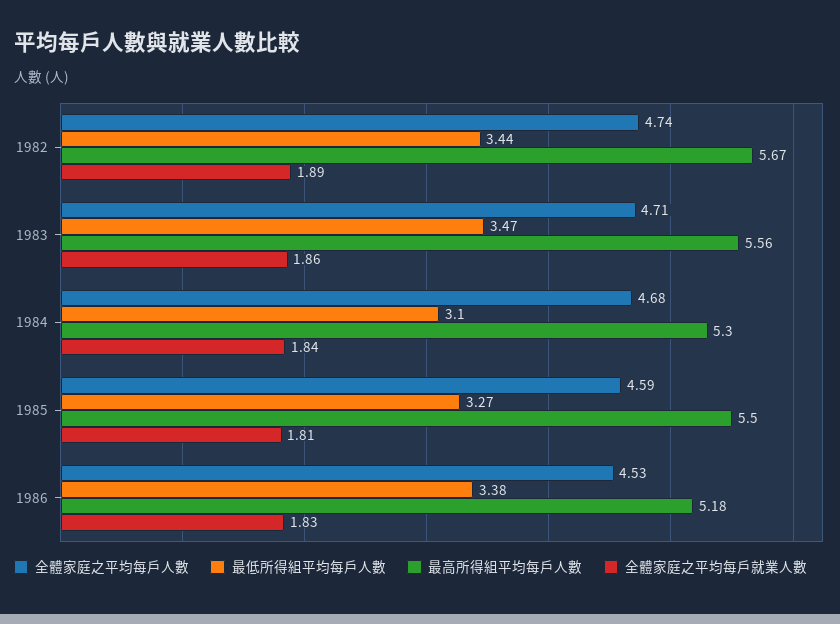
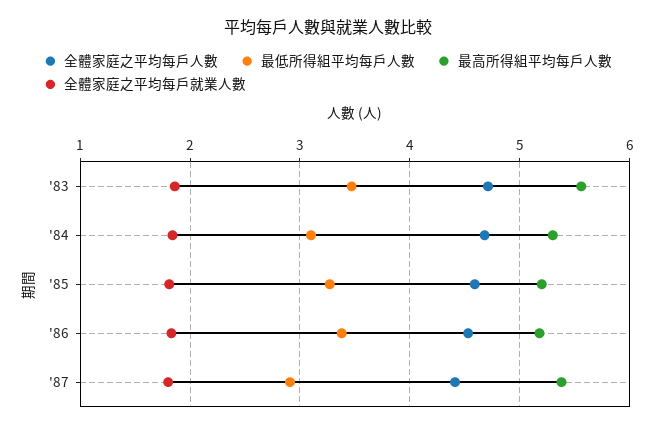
全體家庭之平均每戶人數, 1982: 4.74 -> none
最低所得組平均每戶人數, 1982: 3.44 -> none
最高所得組平均每戶人數, 1982: 5.67 -> none
全體家庭之平均每戶就業人數, 1982: 1.89 -> none
最高所得組平均每戶人數, 1985: 5.5 -> 5.2
全體家庭之平均每戶人數, '87: none -> 4.4
最低所得組平均每戶人數, '87: none -> 2.9
最高所得組平均每戶人數, '87: none -> 5.4
全體家庭之平均每戶就業人數, '87: none -> 1.8

